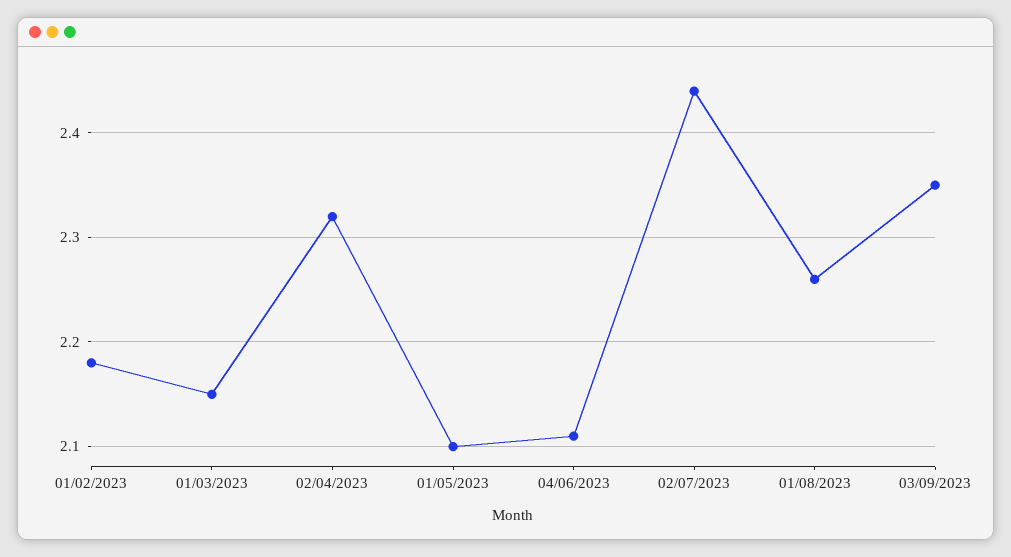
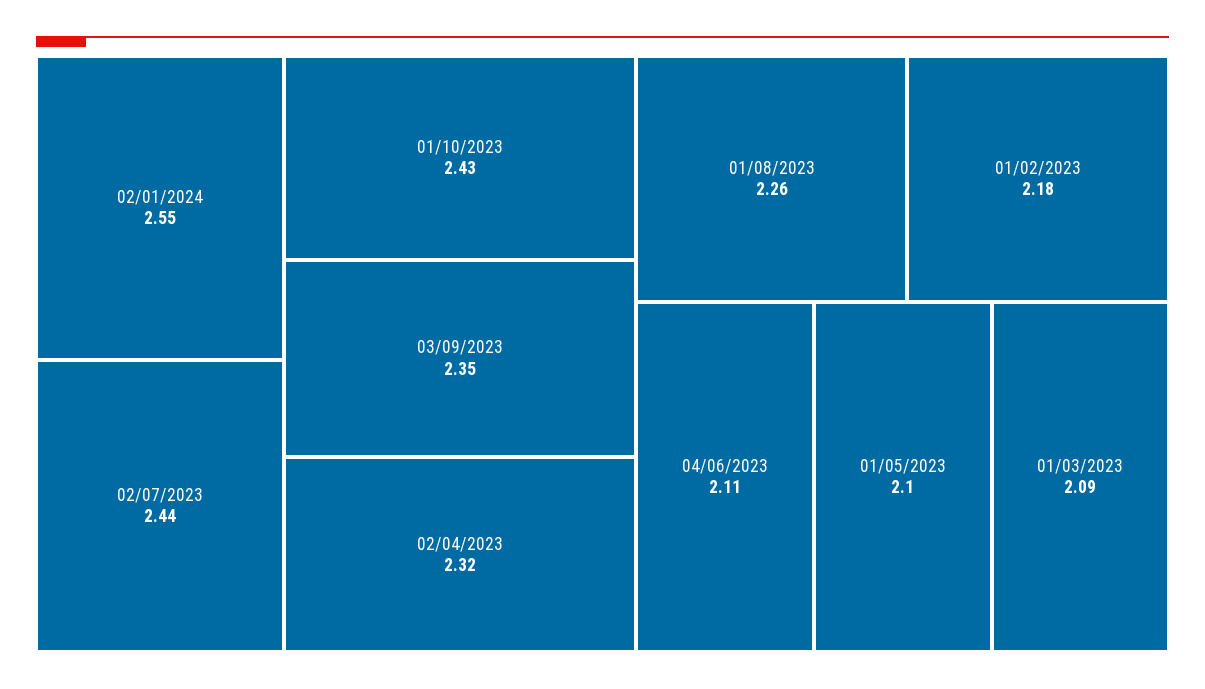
01/03/2023: 2.15 -> 2.09
02/01/2024: none -> 2.55
01/10/2023: none -> 2.43

